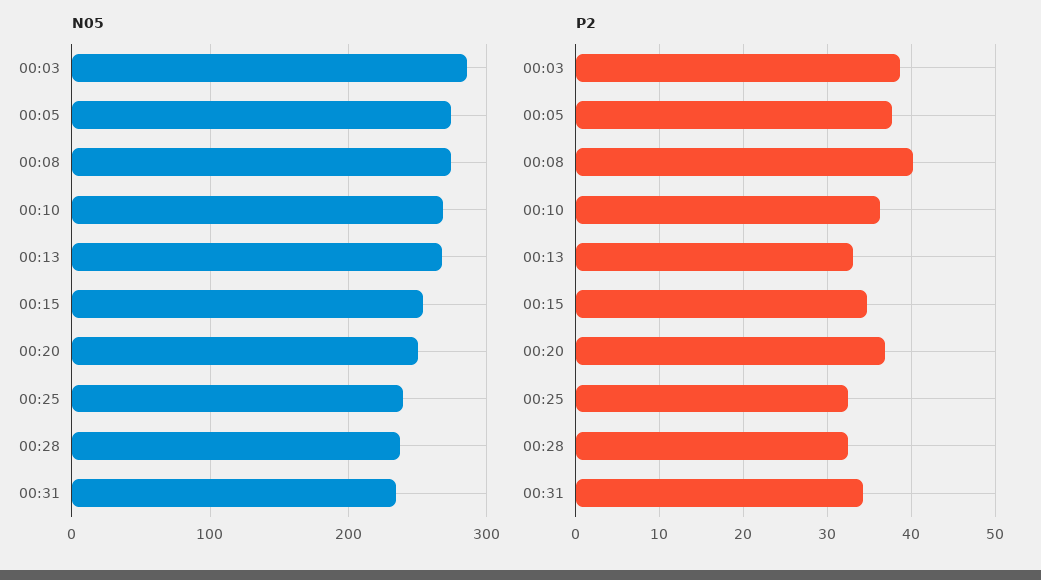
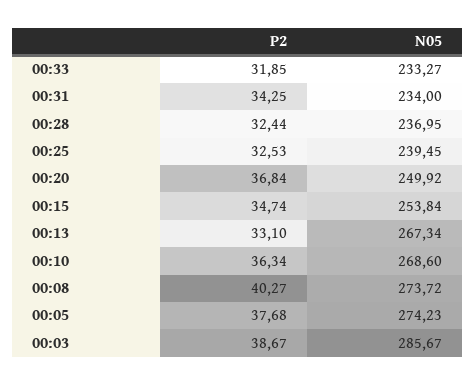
P2, 00:33: none -> 31.85
N05, 00:33: none -> 233.27

